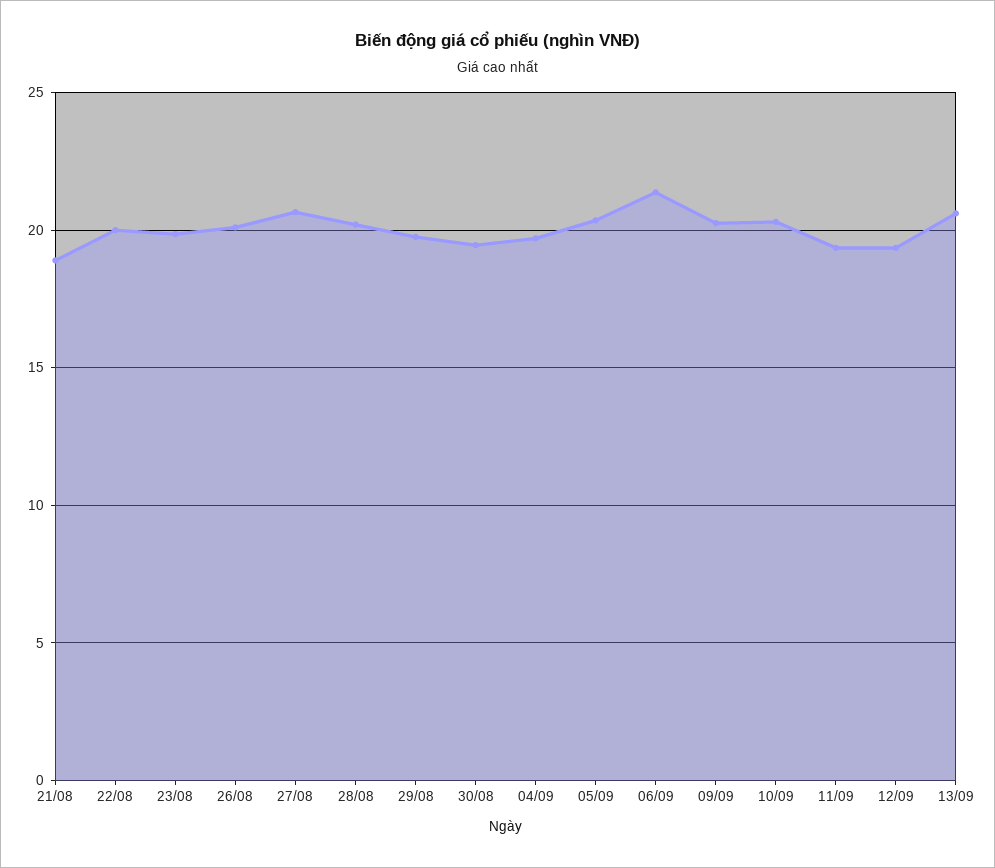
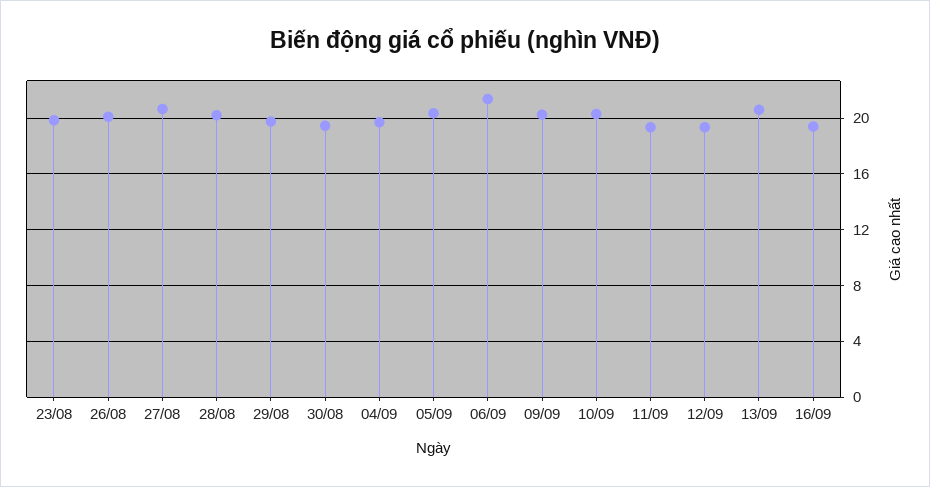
21/08: 19 -> none
22/08: 20 -> none
16/09: none -> 19.5

